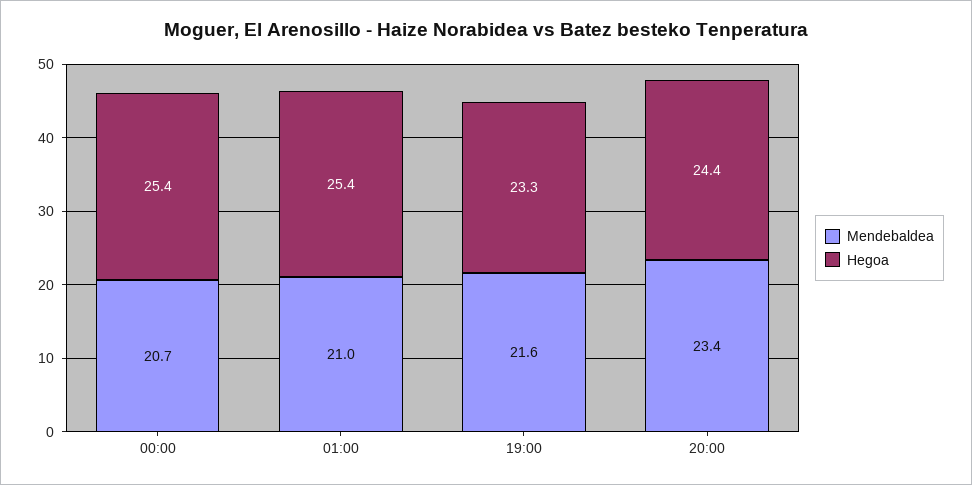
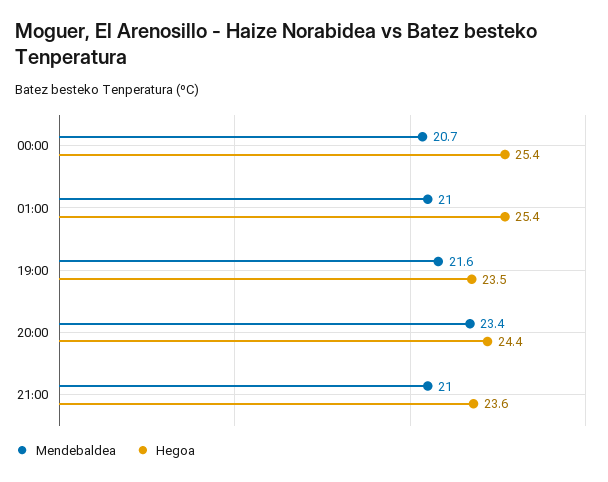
Hegoa, 19:00: 23.3 -> 23.5
Mendebaldea, 21:00: none -> 21
Hegoa, 21:00: none -> 23.6

